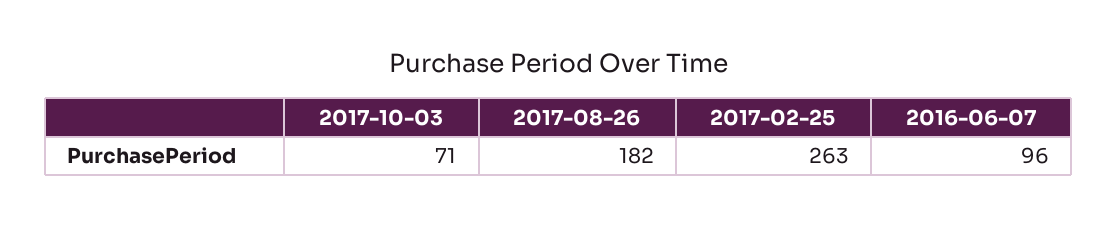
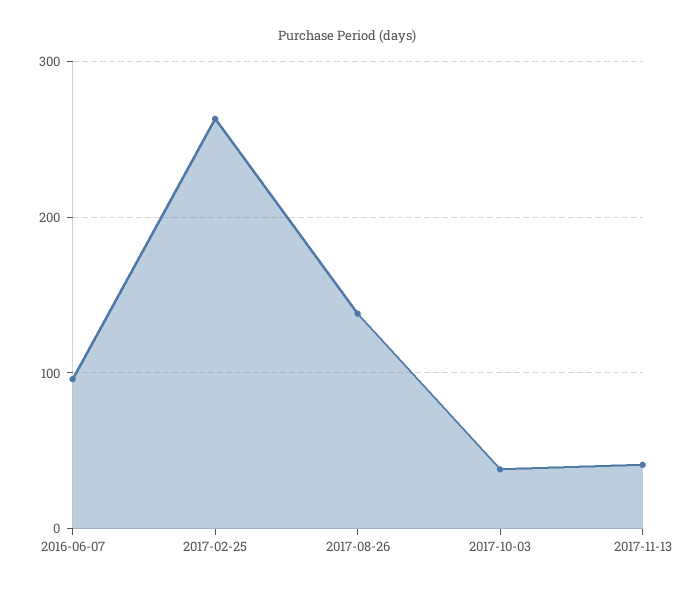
2017-10-03: 71 -> 40
2017-08-26: 182 -> 140
2017-11-13: none -> 40

